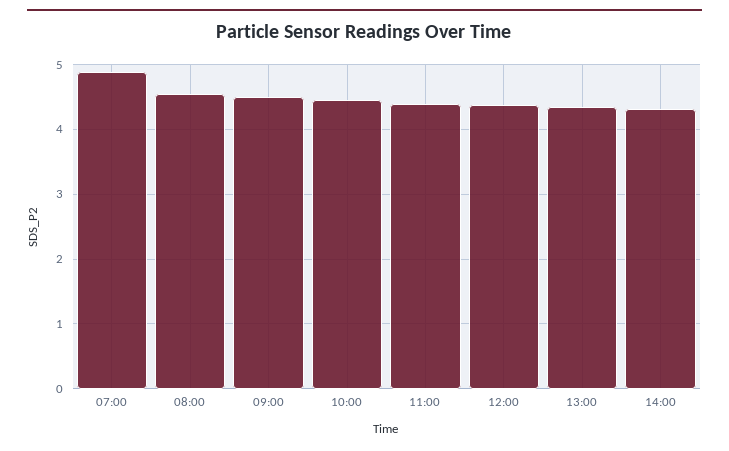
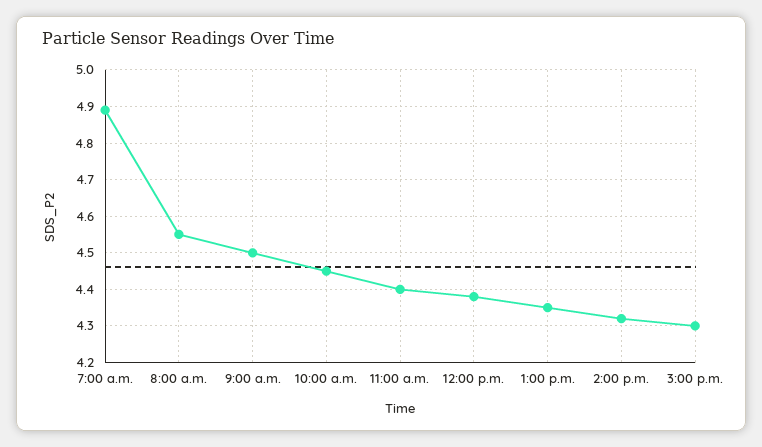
3:00 p.m.: none -> 4.3

